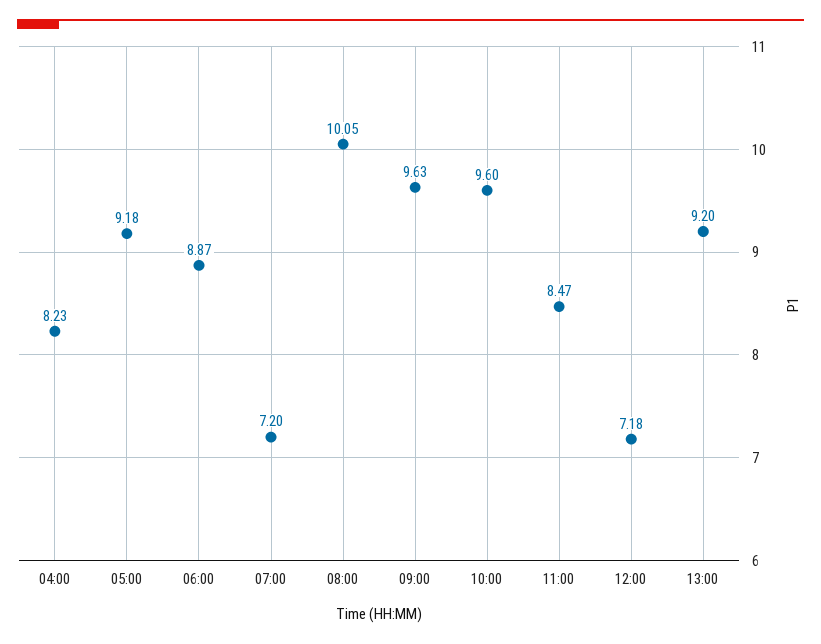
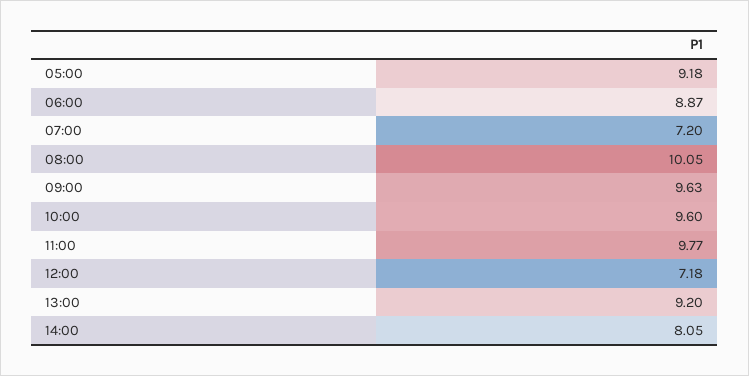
04:00: 8.23 -> none
11:00: 8.47 -> 9.77
14:00: none -> 8.05

